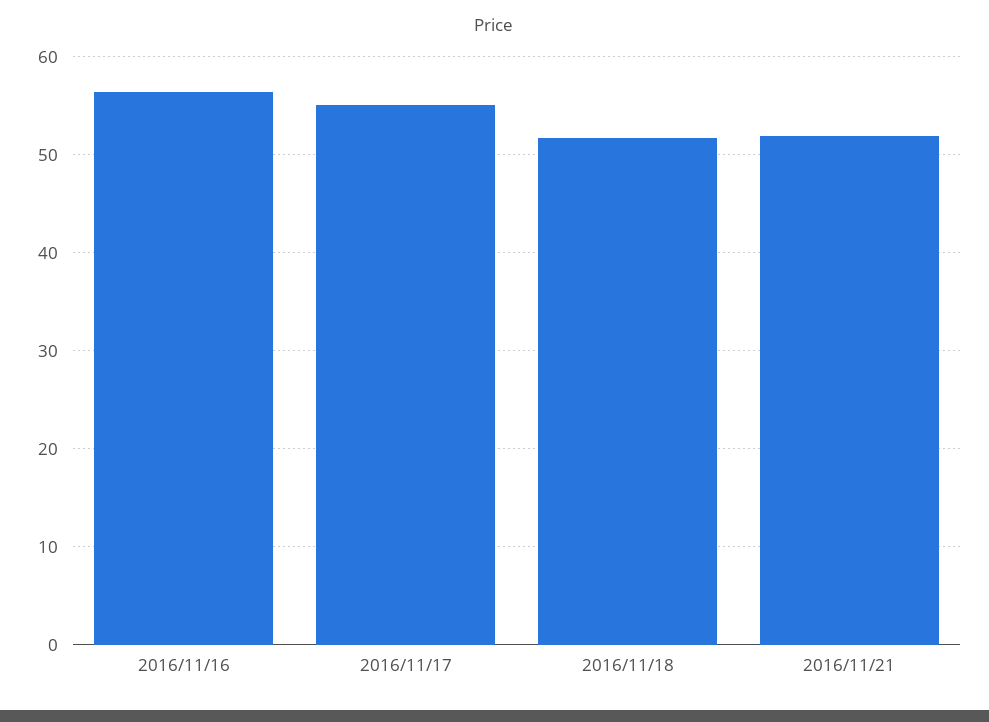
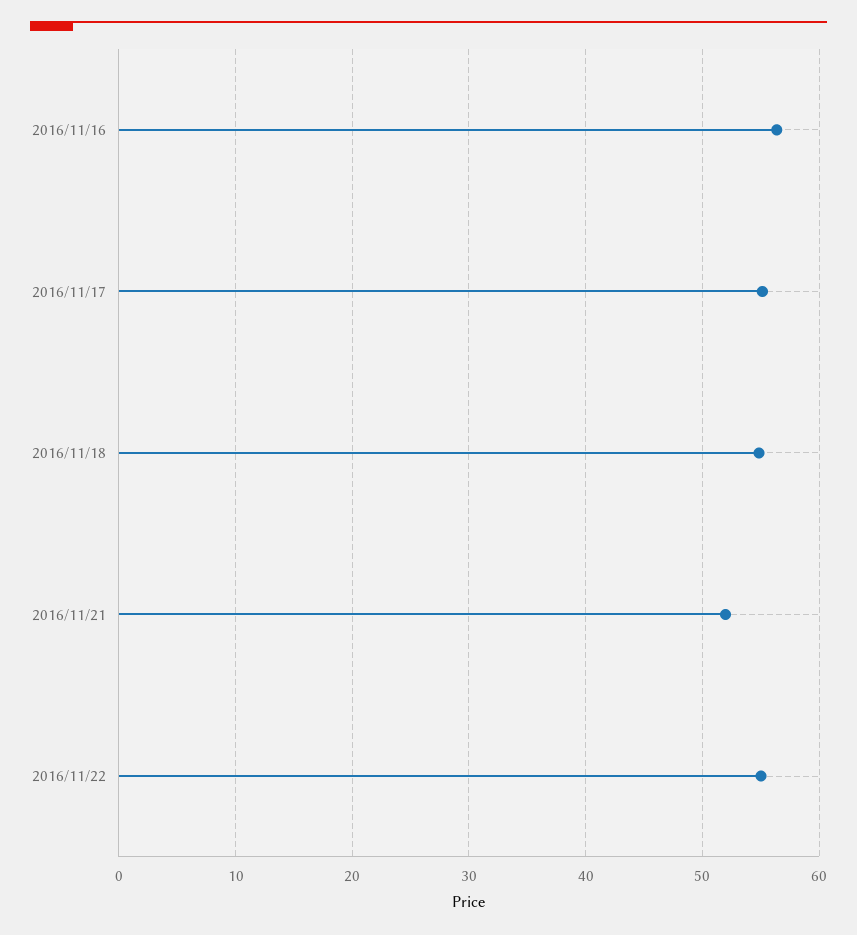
2016/11/18: 52 -> 55
2016/11/22: none -> 55

